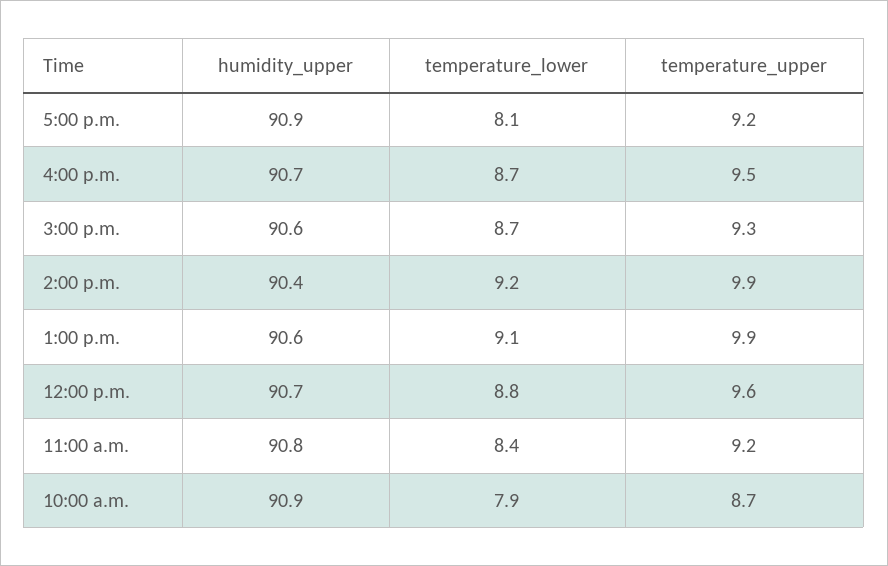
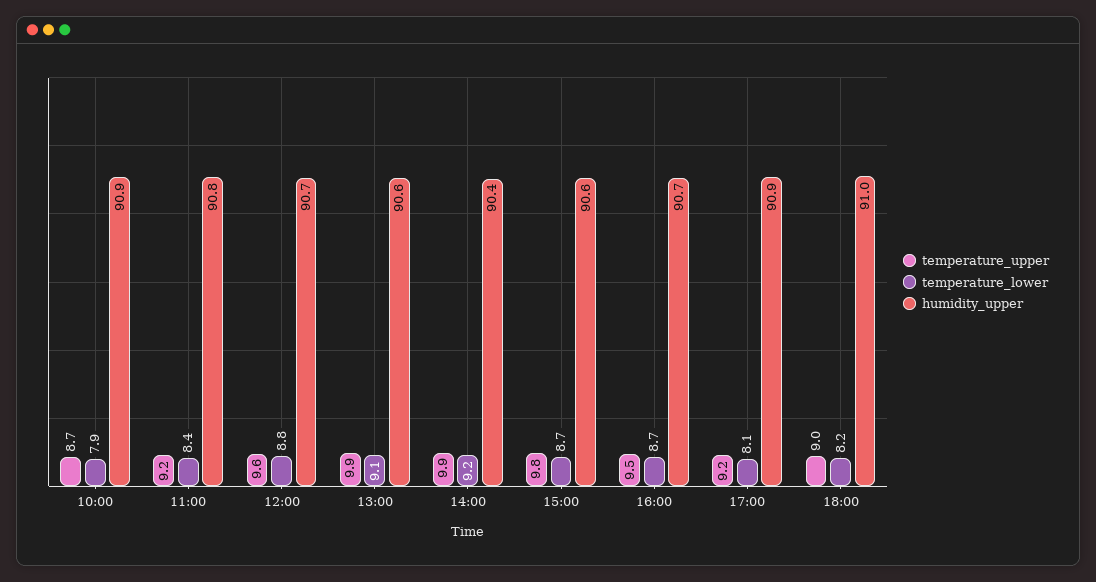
temperature_upper, 3:00 p.m.: 9.3 -> 9.8
temperature_upper, 18:00: none -> 9
temperature_lower, 18:00: none -> 8.2
humidity_upper, 18:00: none -> 91

